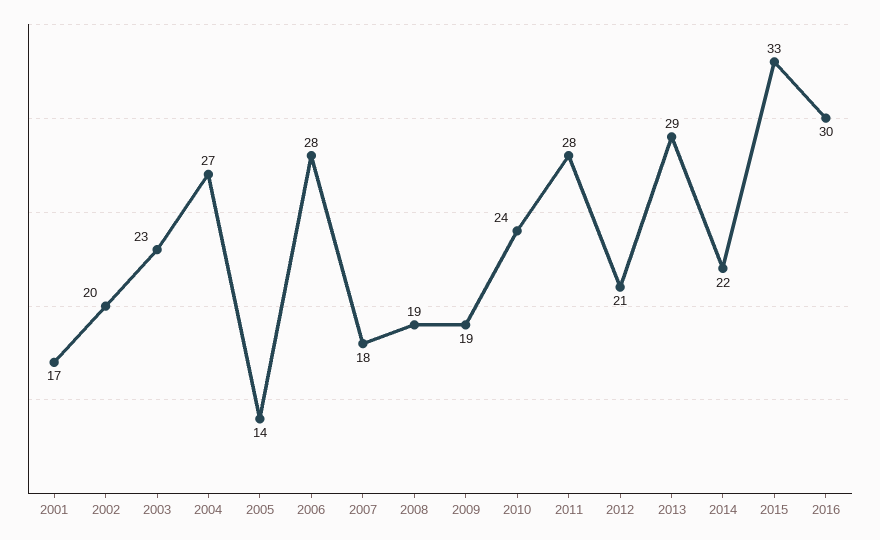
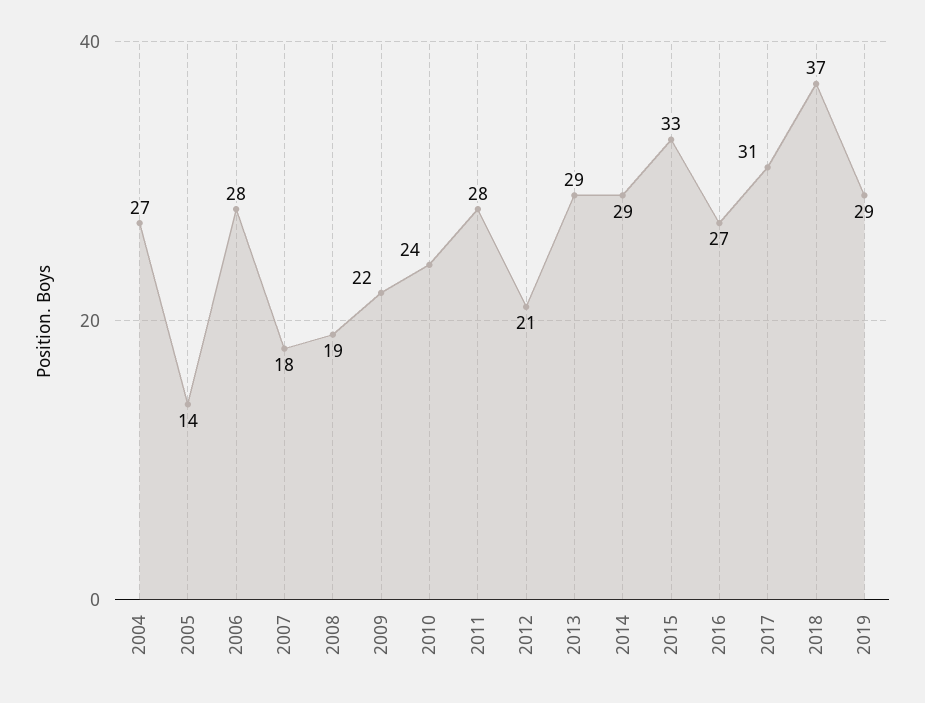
2001: 17 -> none
2002: 20 -> none
2003: 23 -> none
2009: 19 -> 22
2014: 22 -> 29
2016: 30 -> 27
2017: none -> 31
2018: none -> 37
2019: none -> 29

